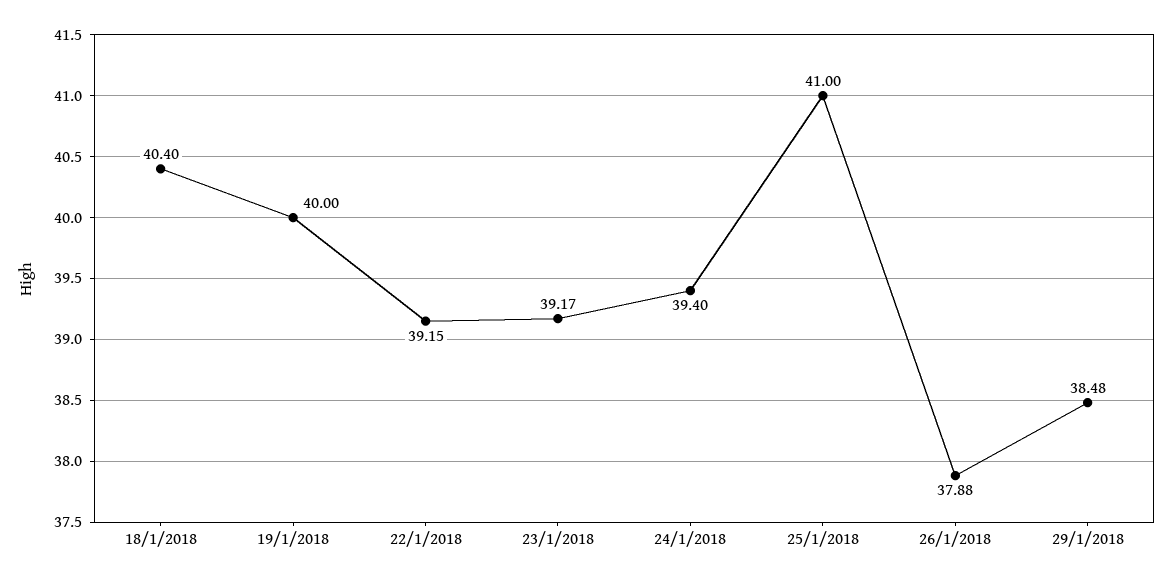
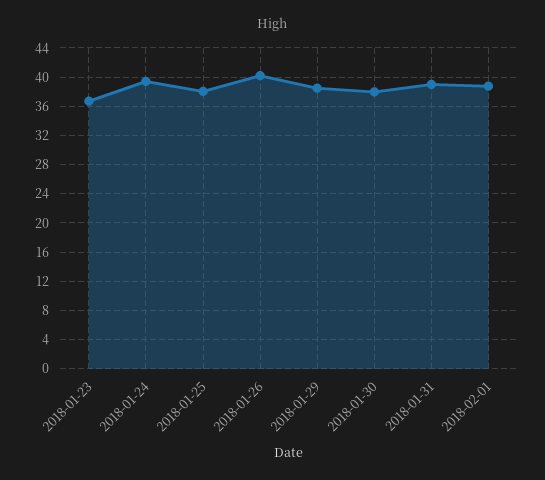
18/1/2018: 40.4 -> none
19/1/2018: 40 -> none
22/1/2018: 39.15 -> none
23/1/2018: 39.17 -> 37
25/1/2018: 41 -> 38
26/1/2018: 37.88 -> 40
2018-01-30: none -> 38
2018-01-31: none -> 39
2018-02-01: none -> 39

